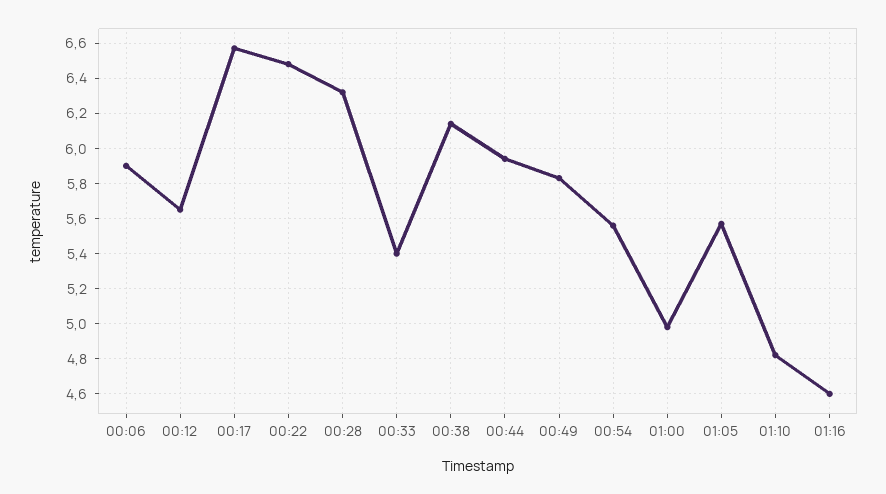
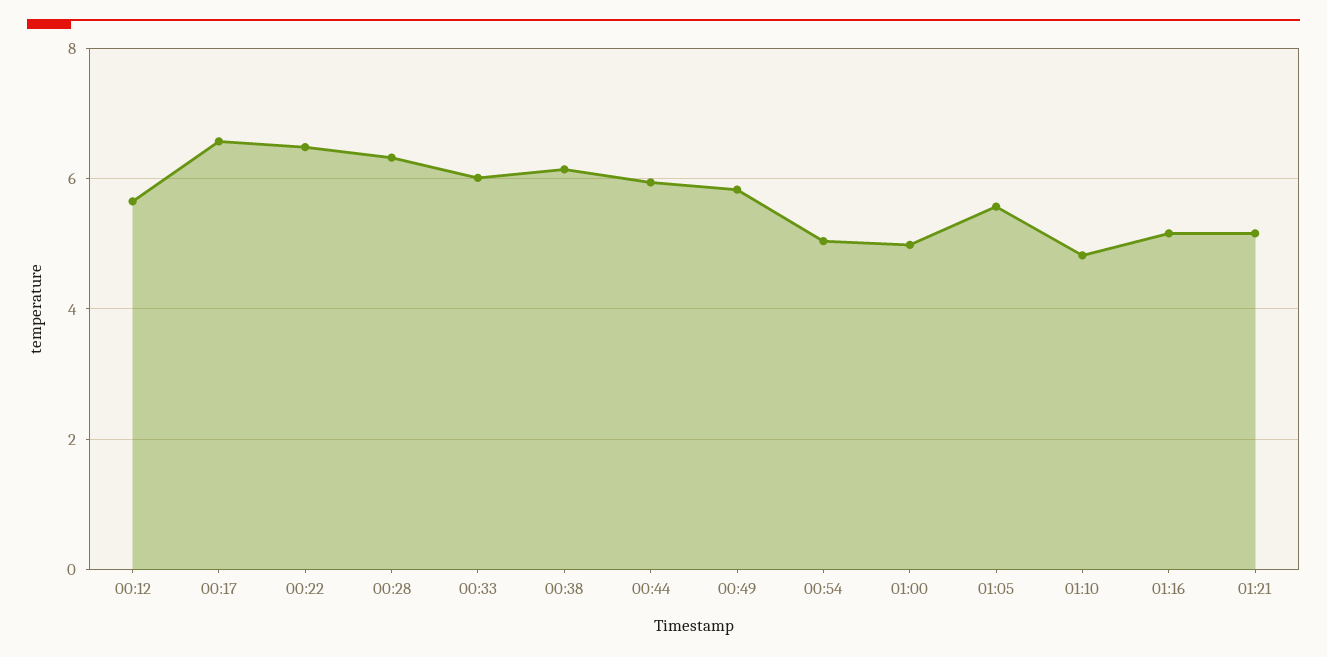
00:06: 5.9 -> none
00:33: 5.4 -> 6
00:54: 5.55 -> 5
01:16: 4.6 -> 5.2
01:21: none -> 5.2

